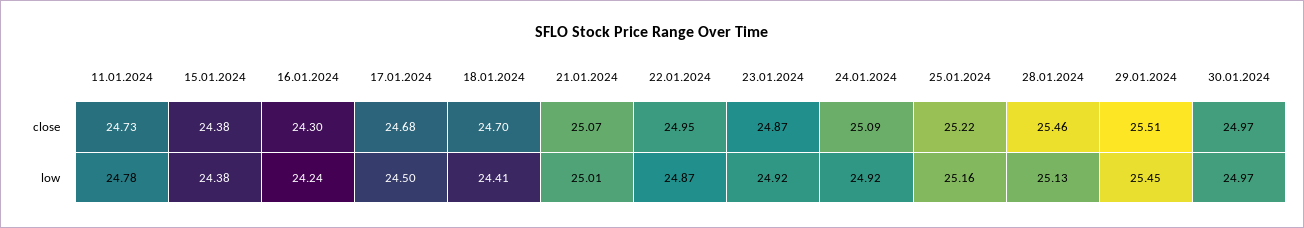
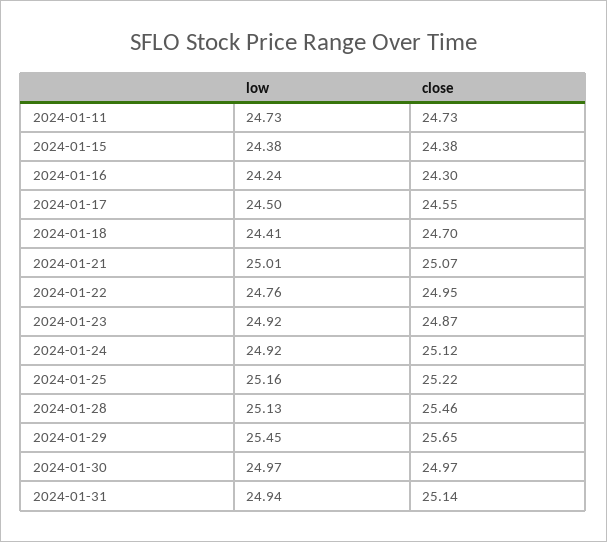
17.01.2024, close: 24.68 -> 24.55
24.01.2024, close: 25.09 -> 25.12
29.01.2024, close: 25.51 -> 25.65
11.01.2024, low: 24.78 -> 24.73
22.01.2024, low: 24.87 -> 24.76
2024-01-31, low: none -> 24.94
2024-01-31, close: none -> 25.14

